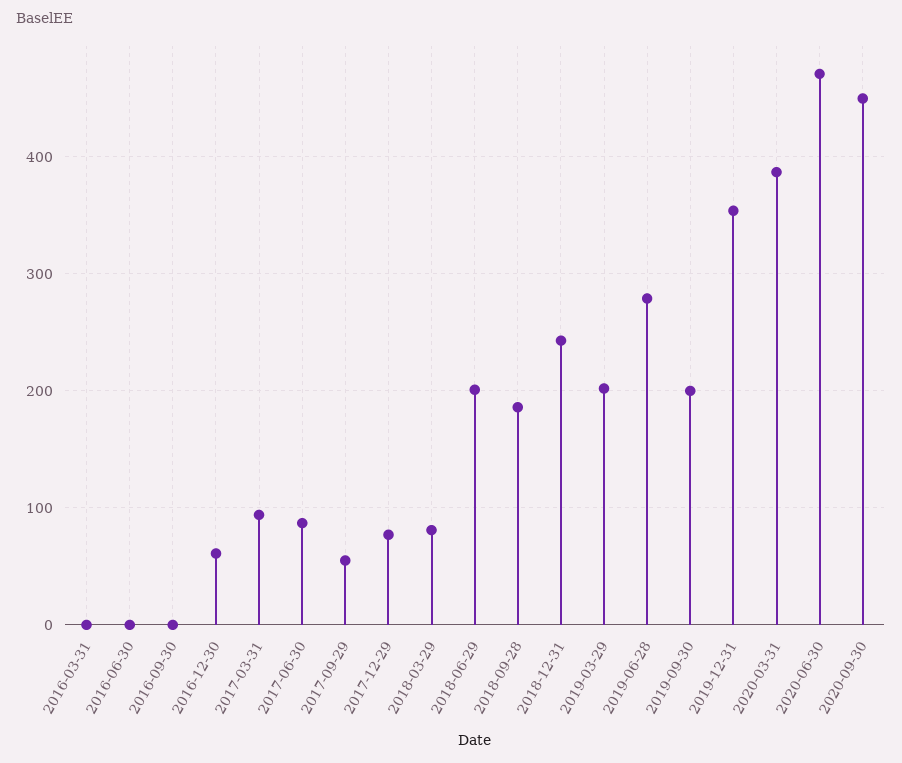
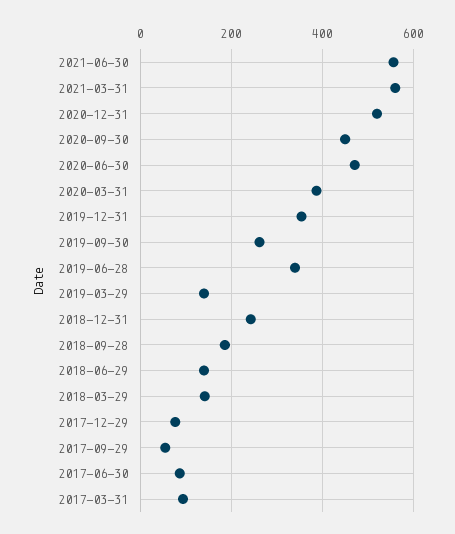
2016-03-31: 0 -> none
2016-06-30: 0 -> none
2016-09-30: 0 -> none
2016-12-30: 60 -> none
2018-03-29: 80 -> 140
2018-06-29: 200 -> 140
2019-03-29: 200 -> 140
2019-06-28: 280 -> 340
2019-09-30: 200 -> 260
2021-06-30: none -> 560
2021-03-31: none -> 560
2020-12-31: none -> 520

